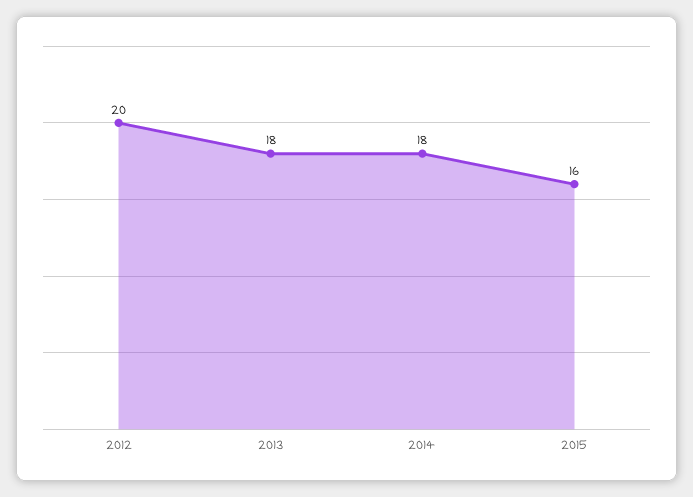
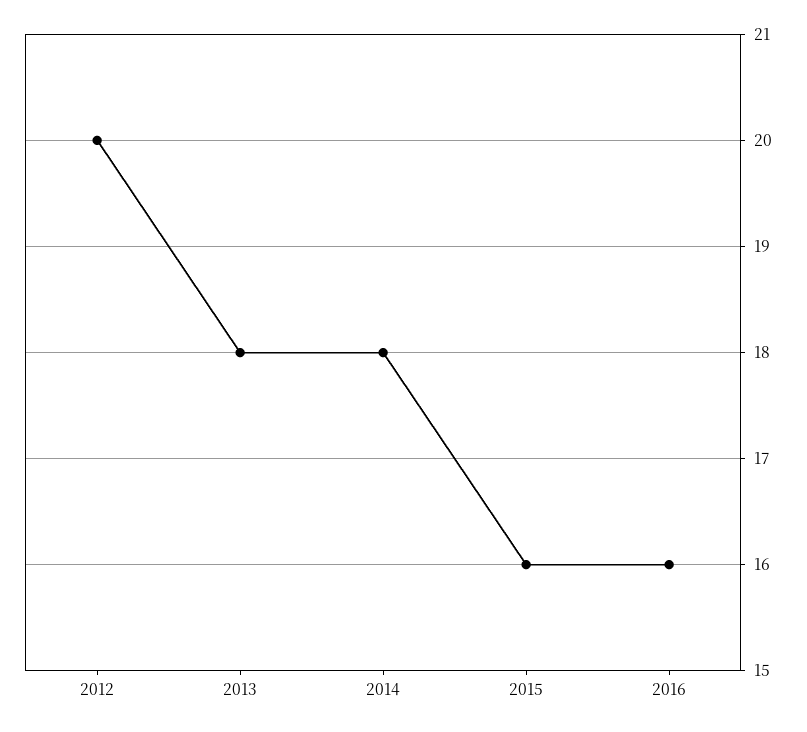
2016: none -> 16

